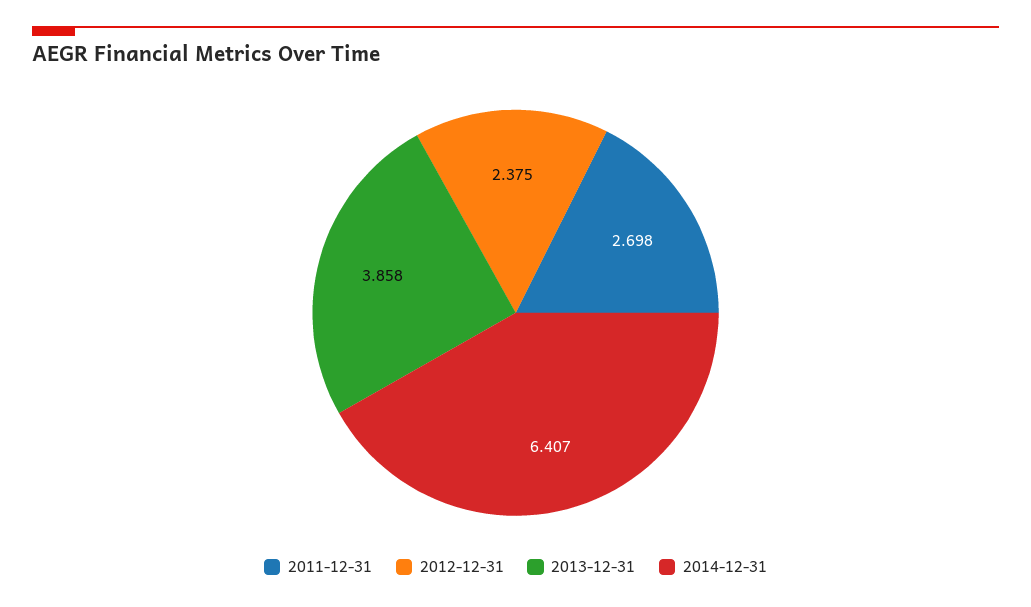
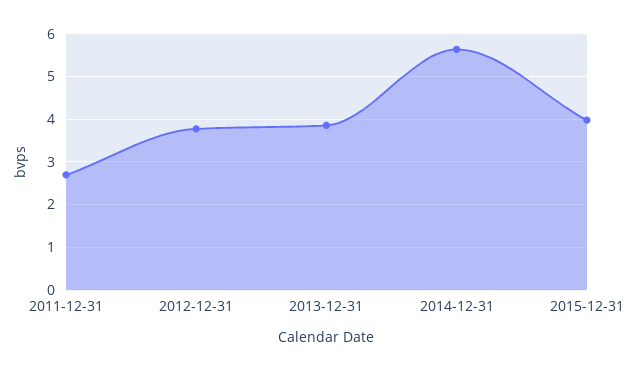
2012-12-31: 2.375 -> 3.8
2014-12-31: 6.407 -> 5.6
2015-12-31: none -> 4

